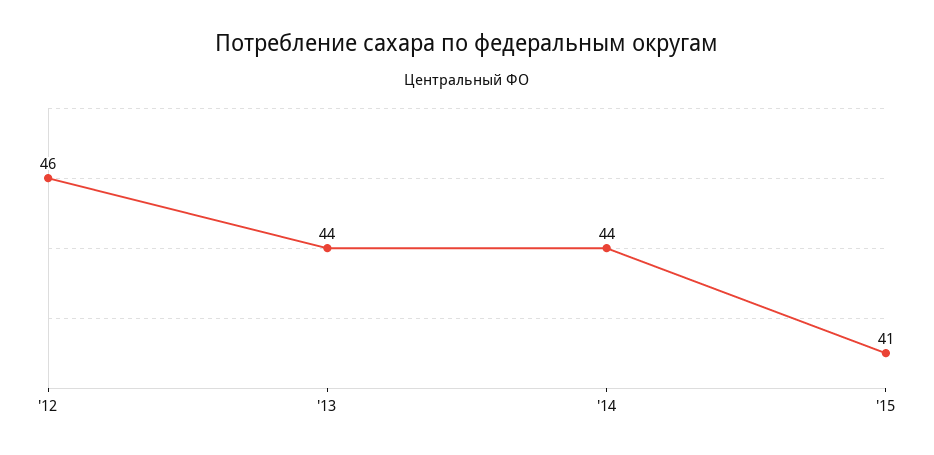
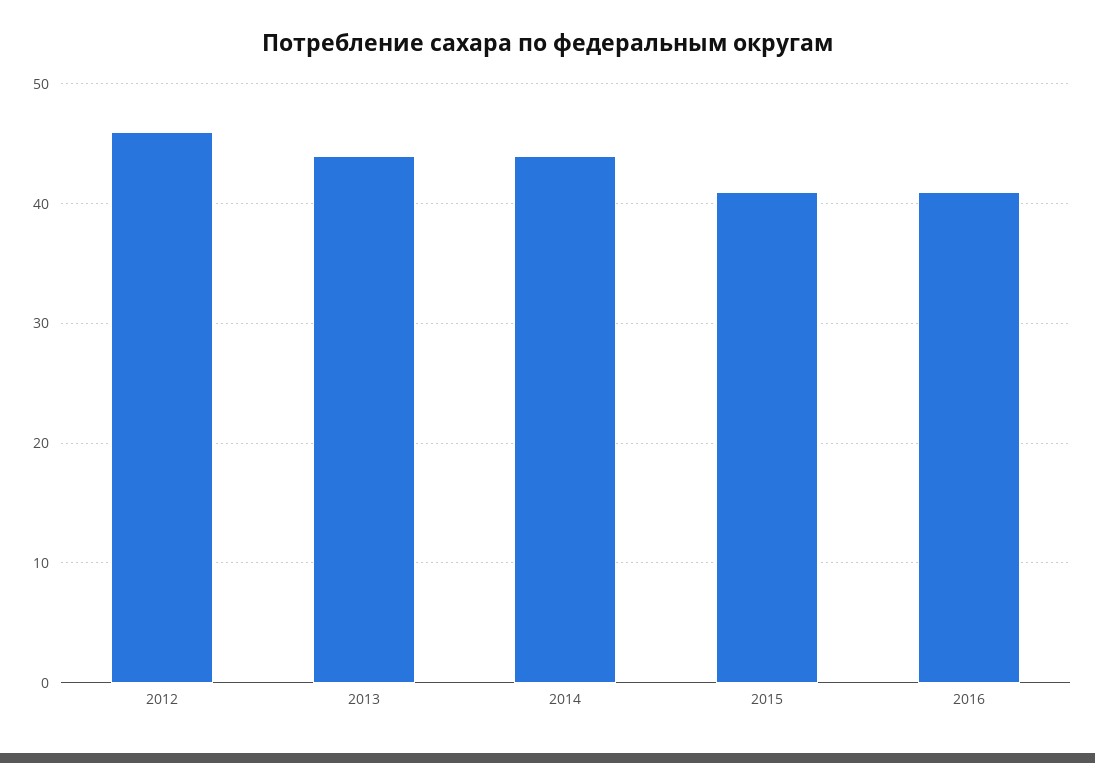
2016: none -> 41

